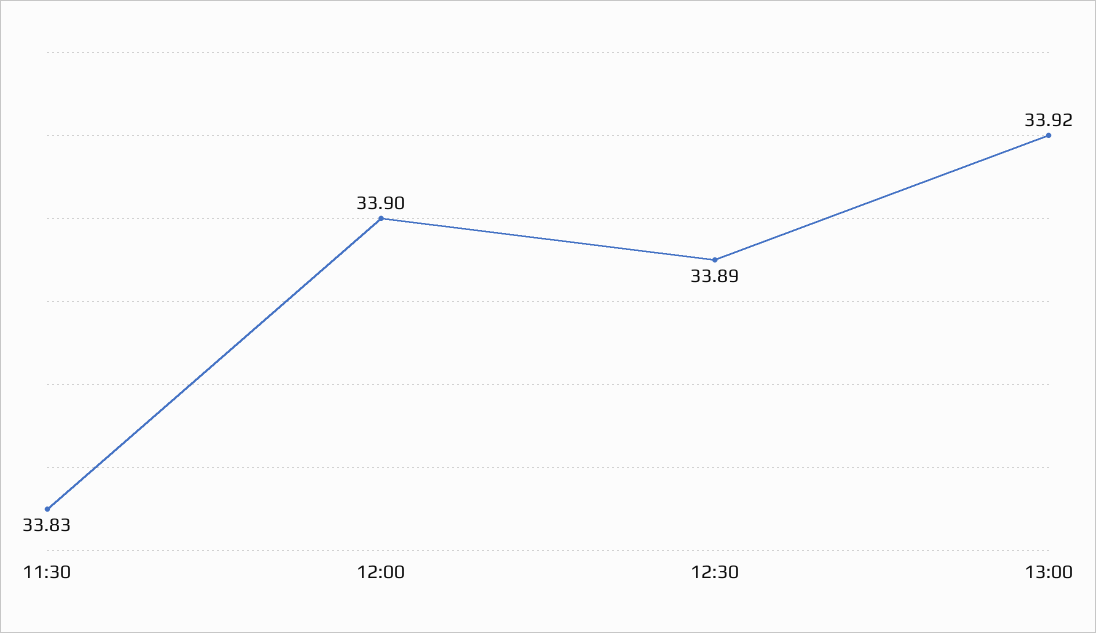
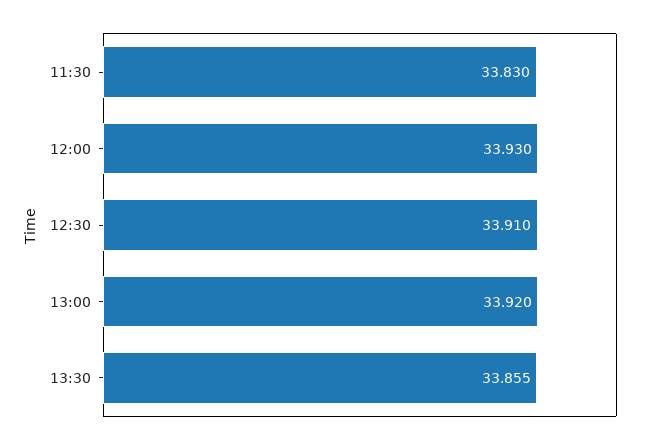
12:00: 33.9 -> 33.93
12:30: 33.89 -> 33.91
13:30: none -> 33.855

